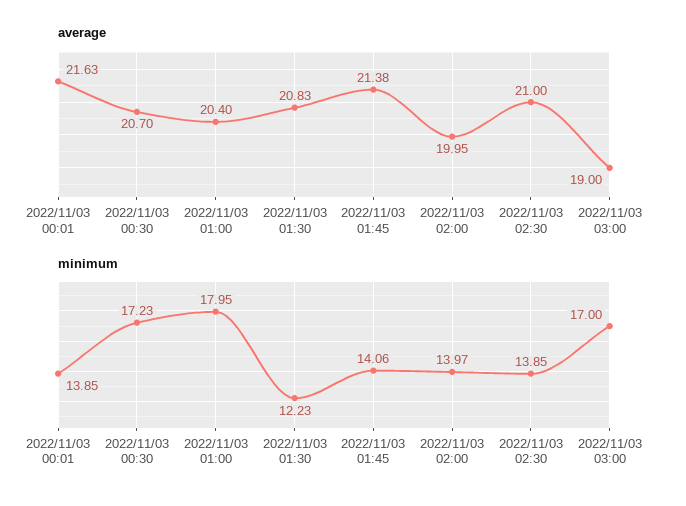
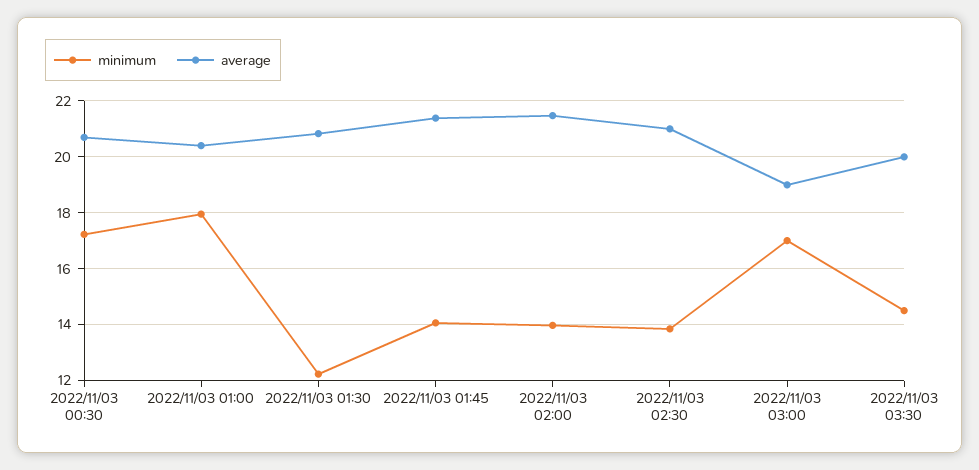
average, 2022/11/03 00:01: 21.63 -> none
average, 2022/11/03 02:00: 19.95 -> 21.5
minimum, 2022/11/03 00:01: 13.85 -> none
minimum, 2022/11/03 03:30: none -> 14.5
average, 2022/11/03 03:30: none -> 20

